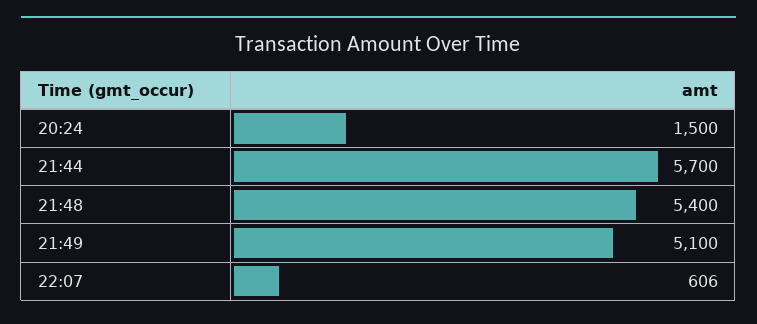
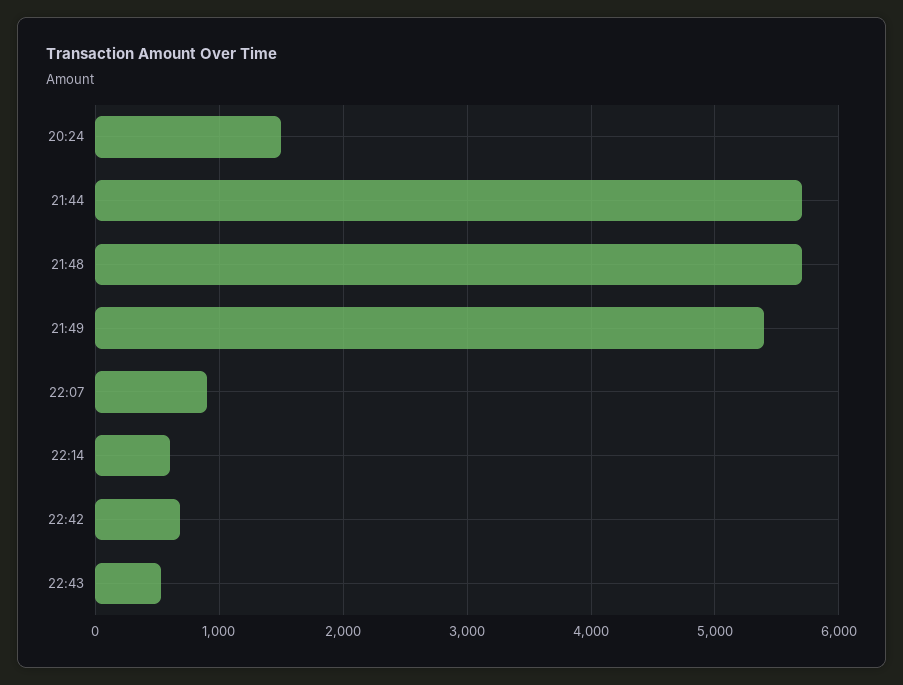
21:48: 5400 -> 5700
21:49: 5100 -> 5400
22:07: 606 -> 900
22:14: none -> 600
22:42: none -> 700
22:43: none -> 500

